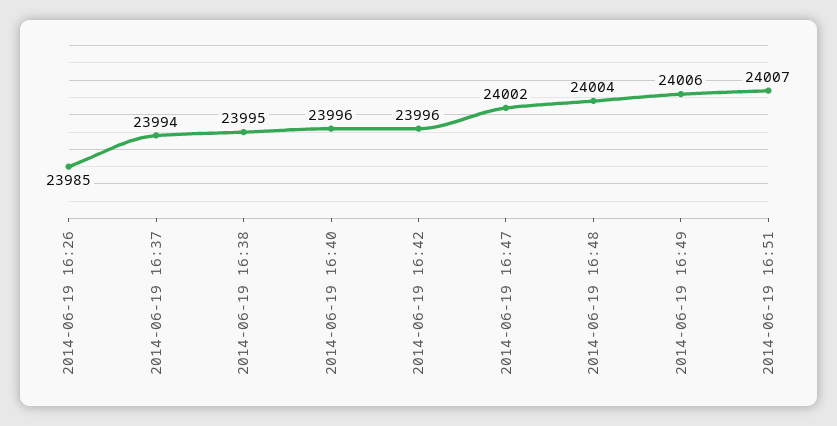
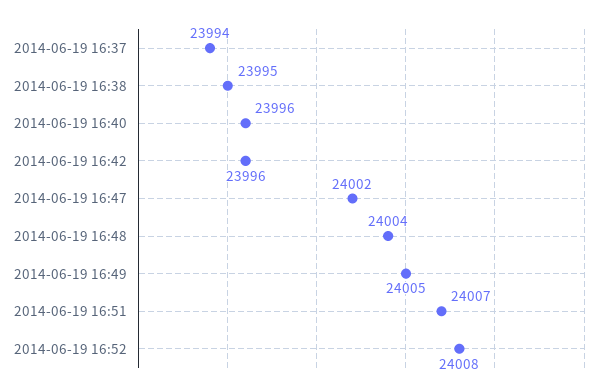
2014-06-19 16:26: 23985 -> none
2014-06-19 16:49: 24006 -> 24005
2014-06-19 16:52: none -> 24008

